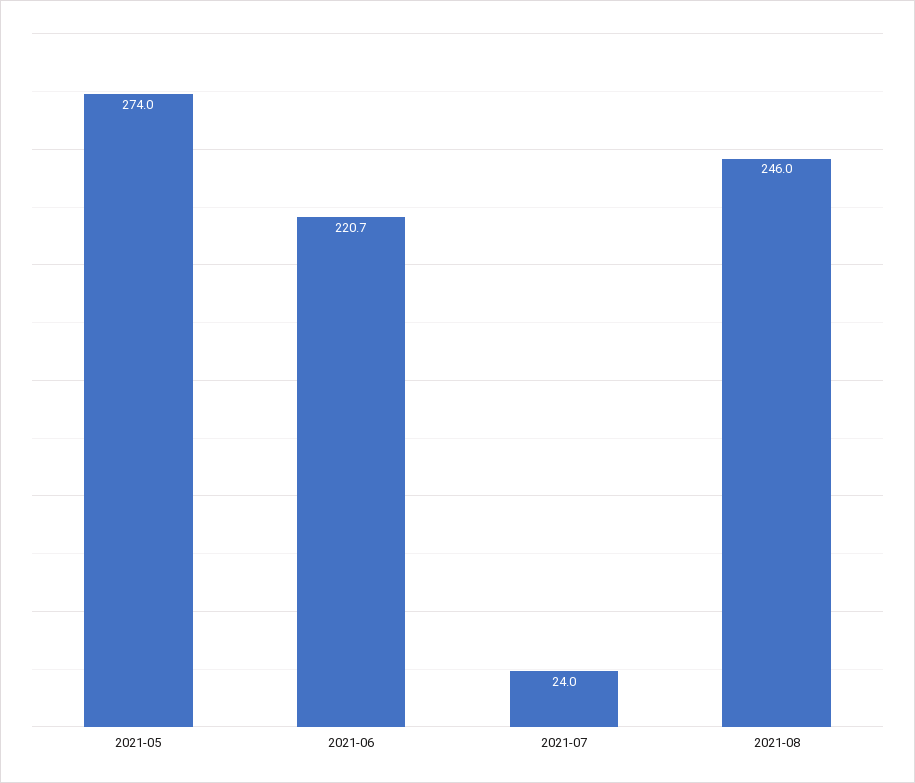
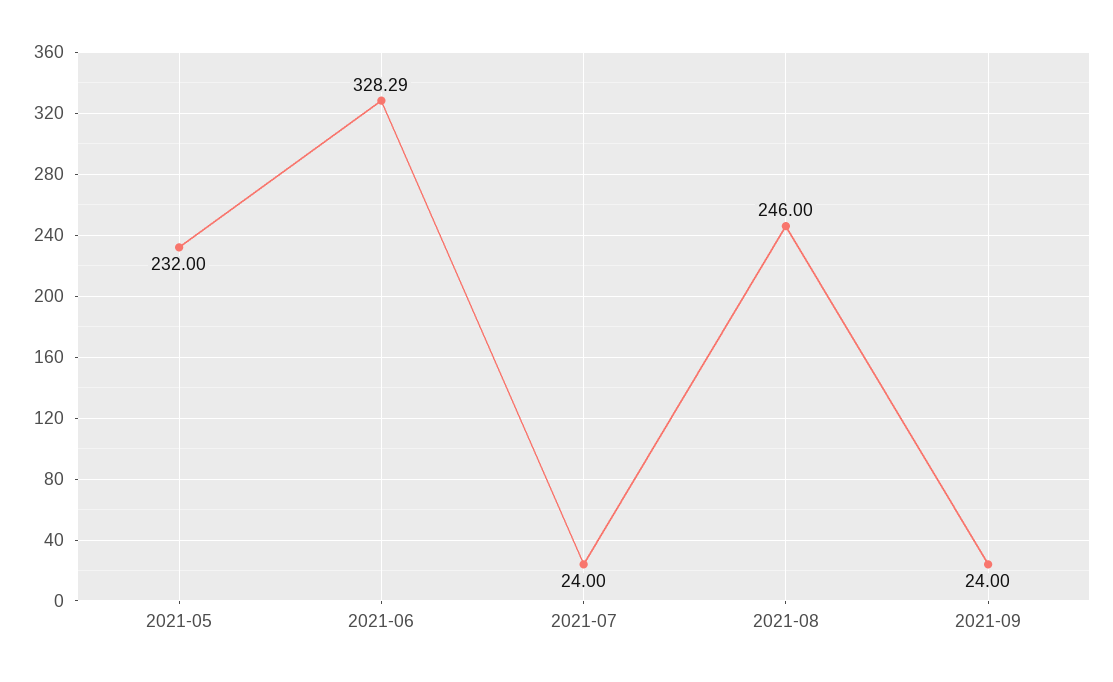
2021-05: 274 -> 232
2021-06: 220.7 -> 328.29
2021-09: none -> 24

